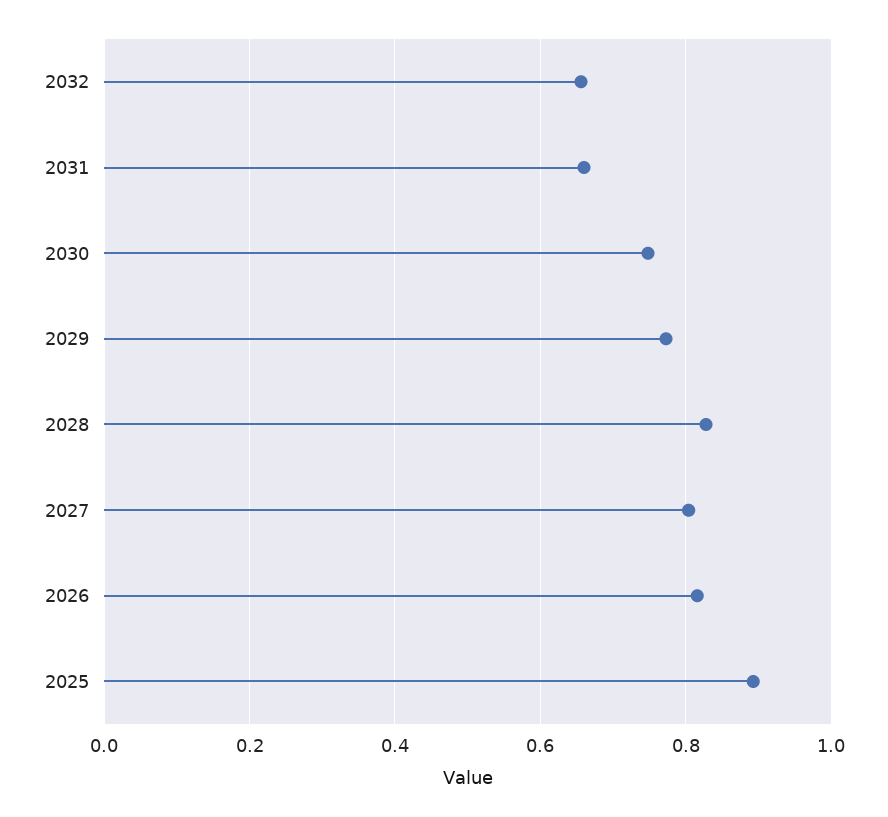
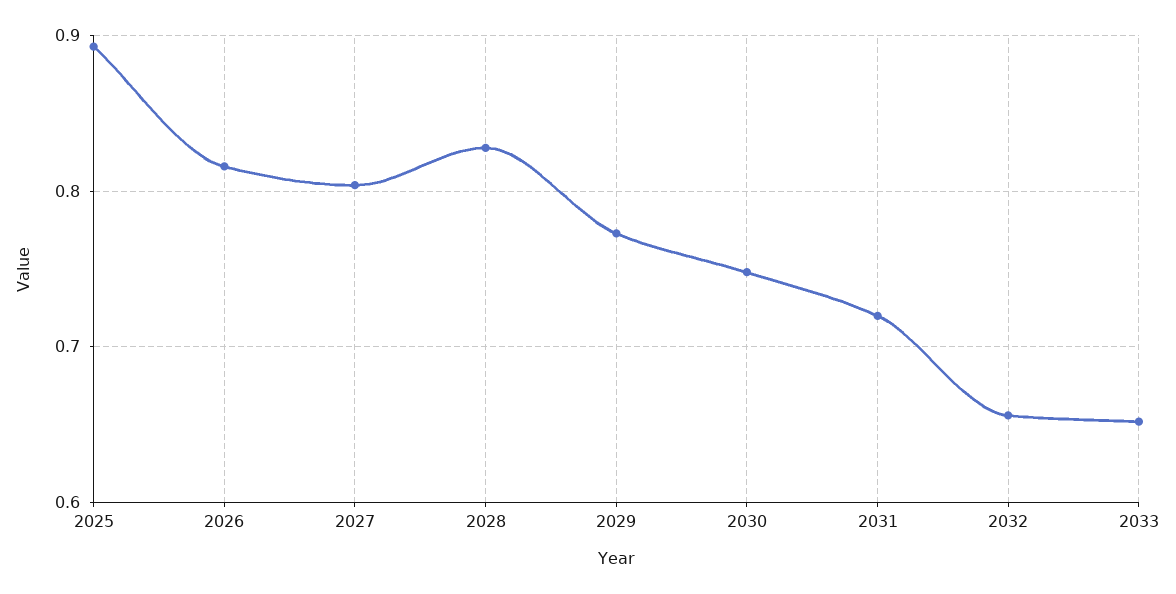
2031: 0.66 -> 0.72
2033: none -> 0.65

